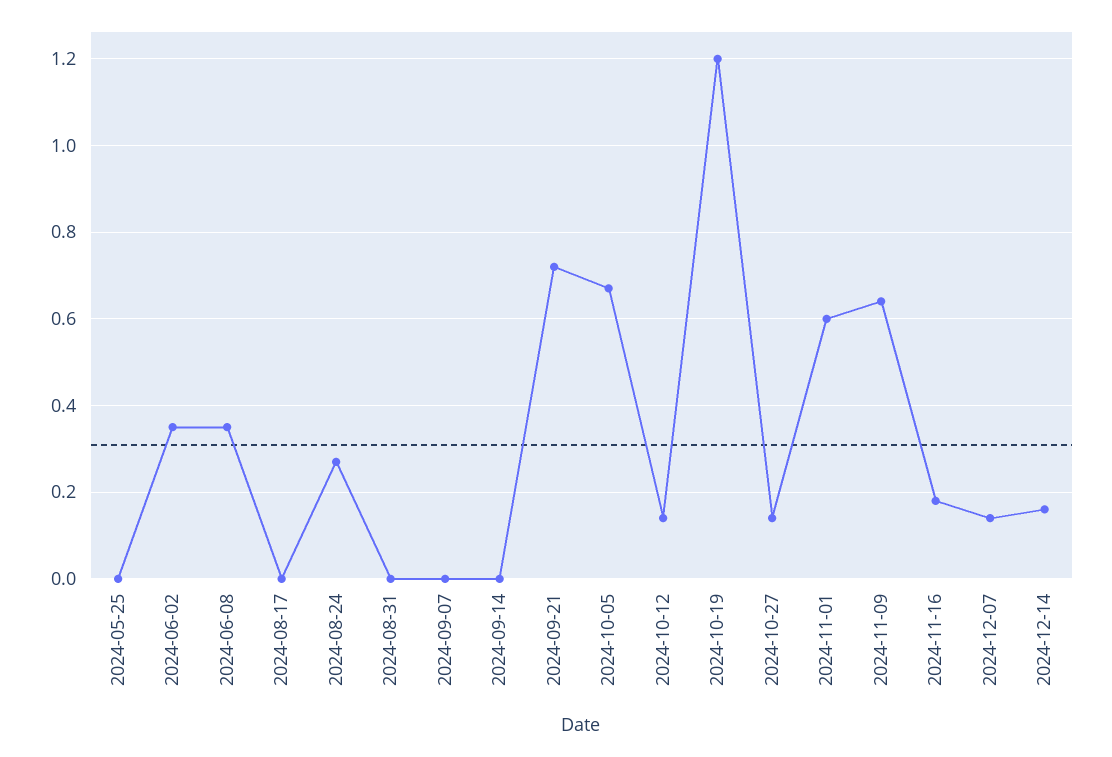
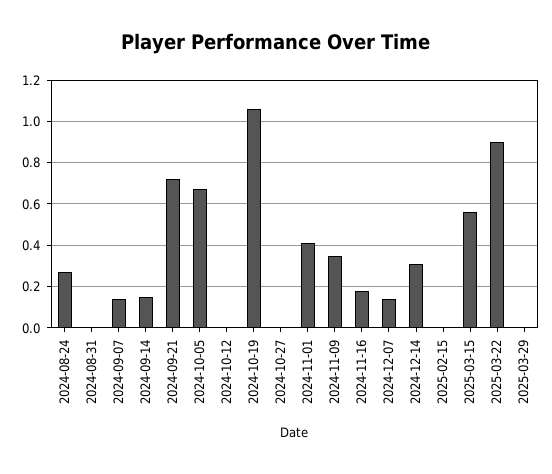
2024-05-25: 0 -> none
2024-06-02: 0.35 -> none
2024-06-08: 0.35 -> none
2024-08-17: 0 -> none
2024-09-07: 0 -> 0.15
2024-09-14: 0 -> 0.15
2024-10-12: 0.15 -> 0
2024-10-19: 1.2 -> 1.05
2024-10-27: 0.15 -> 0
2024-11-01: 0.6 -> 0.4
2024-11-09: 0.65 -> 0.35
2024-12-14: 0.15 -> 0.3
2025-02-15: none -> 0
2025-03-15: none -> 0.55
2025-03-22: none -> 0.9
2025-03-29: none -> 0

